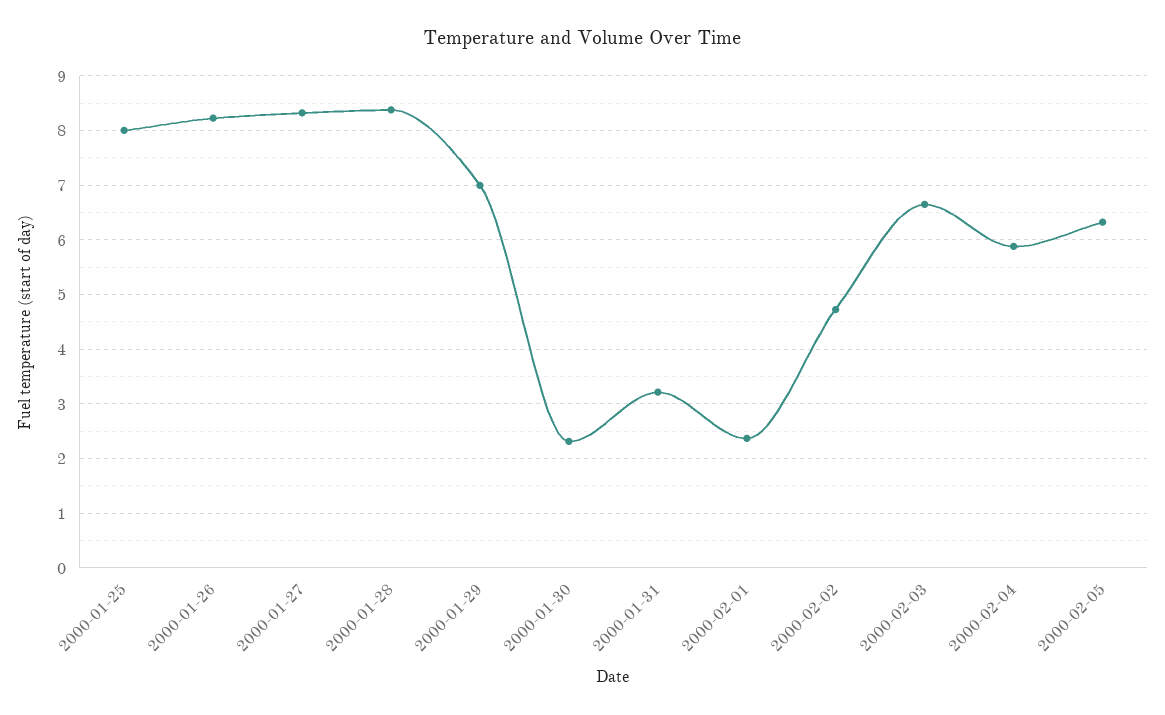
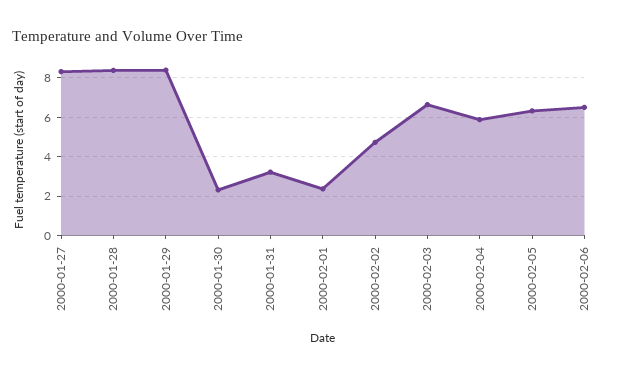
2000-01-25: 8 -> none
2000-01-26: 8.2 -> none
2000-01-29: 7 -> 8.5
2000-02-06: none -> 6.5

